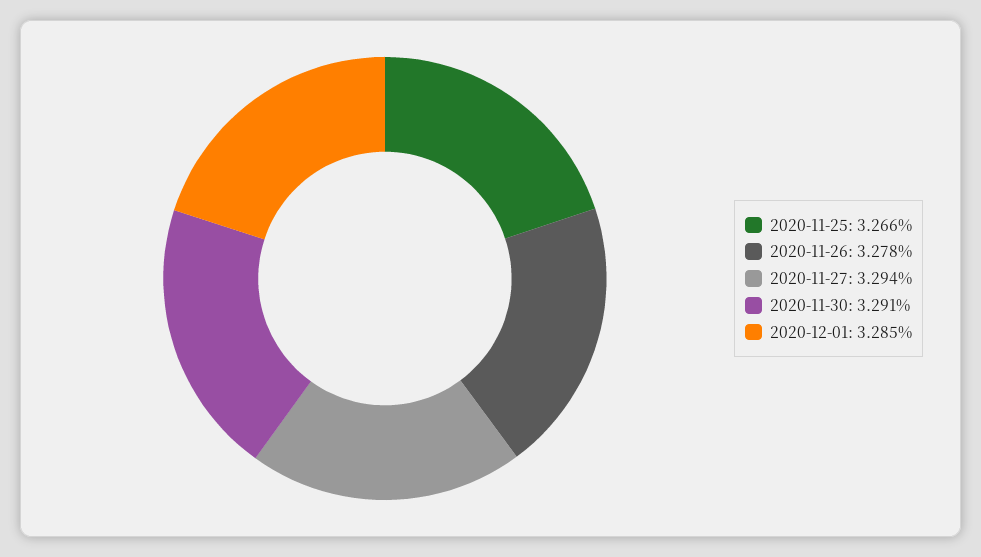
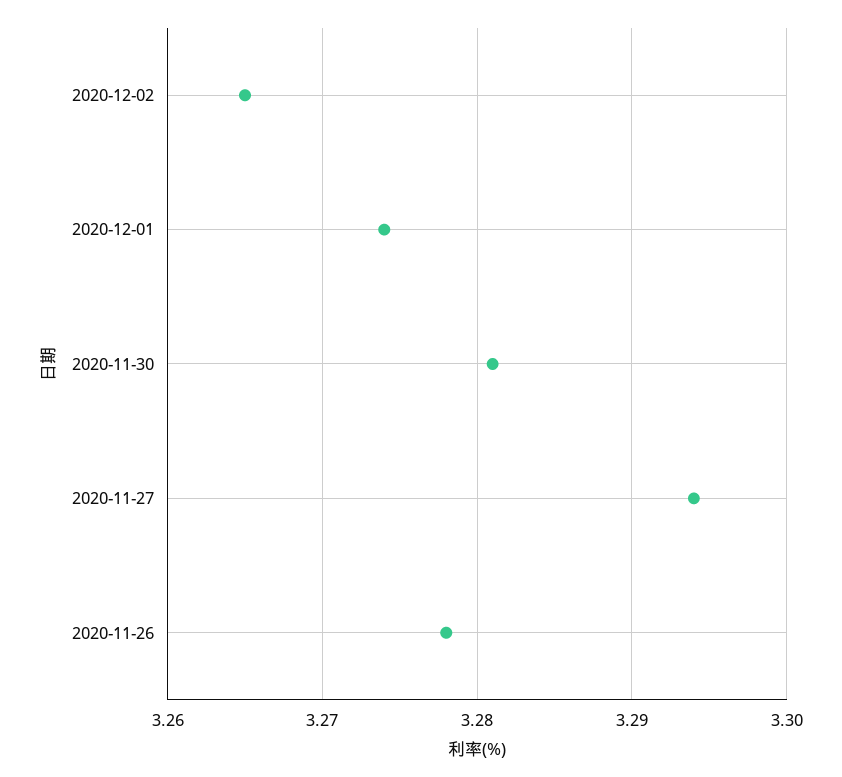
2020-11-25: 3.266 -> none
2020-11-30: 3.291 -> 3.281
2020-12-01: 3.285 -> 3.274
2020-12-02: none -> 3.265

